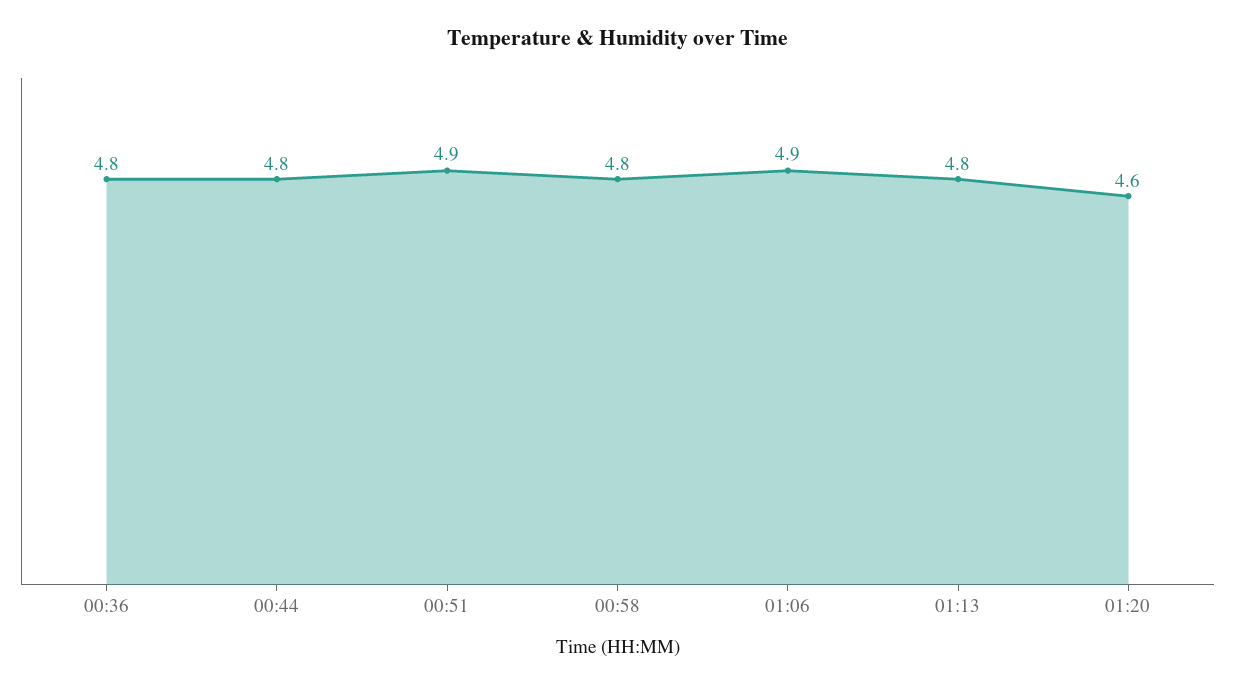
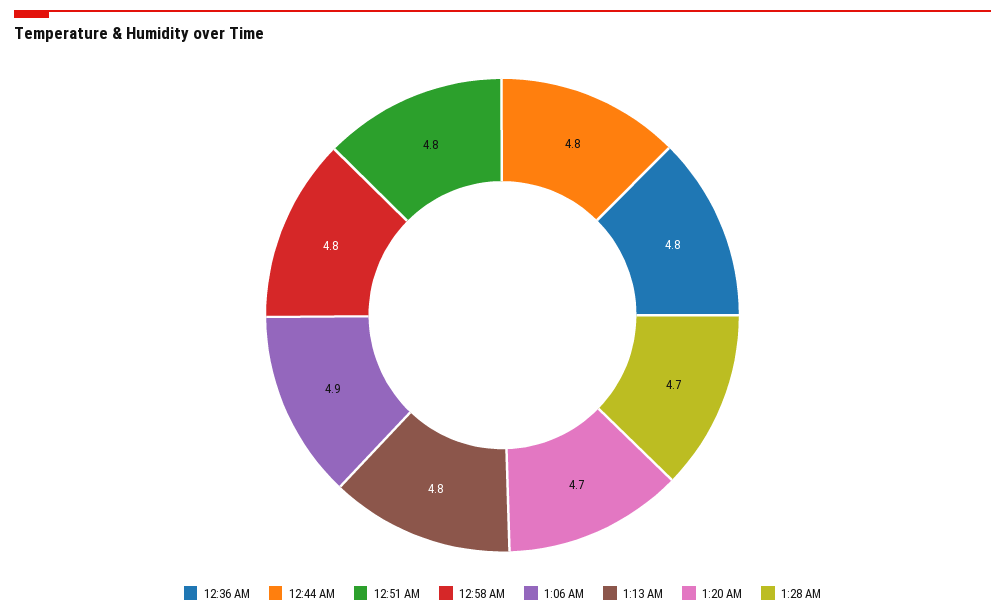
00:51: 4.9 -> 4.8
01:20: 4.6 -> 4.7
1:28 AM: none -> 4.7

